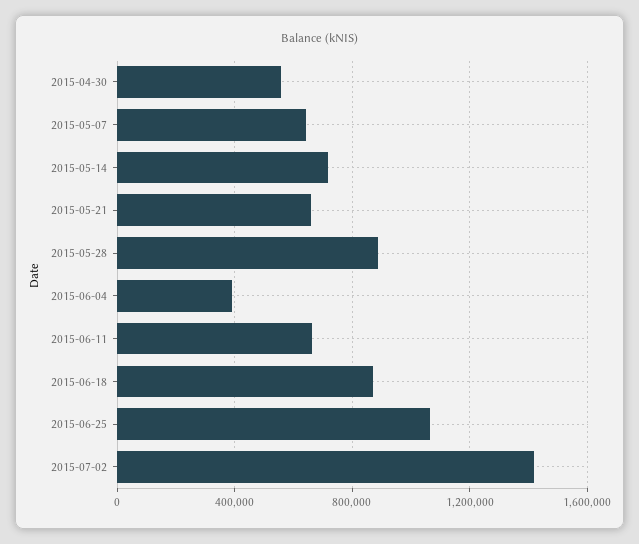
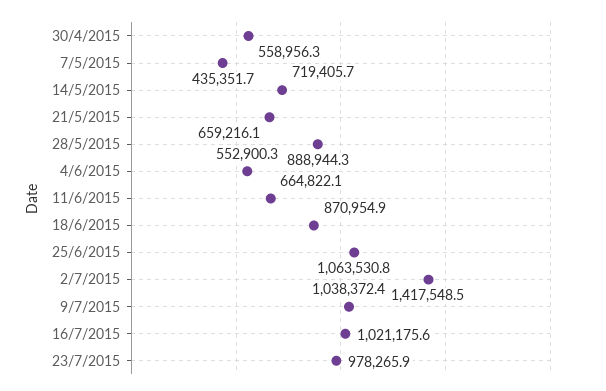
2015-05-07: 650000 -> 435351.7
2015-06-04: 400000 -> 552900.3
9/7/2015: none -> 1038372.4
16/7/2015: none -> 1021175.6
23/7/2015: none -> 978265.9

